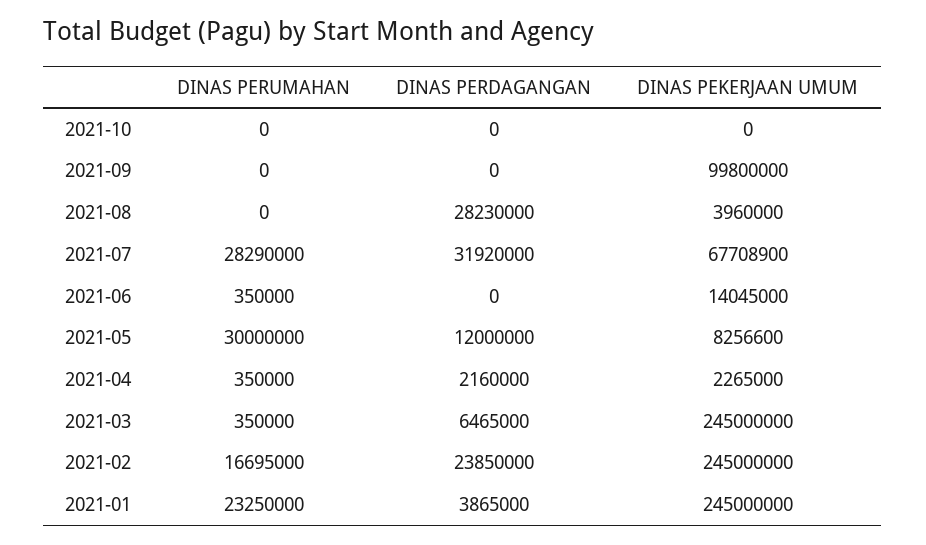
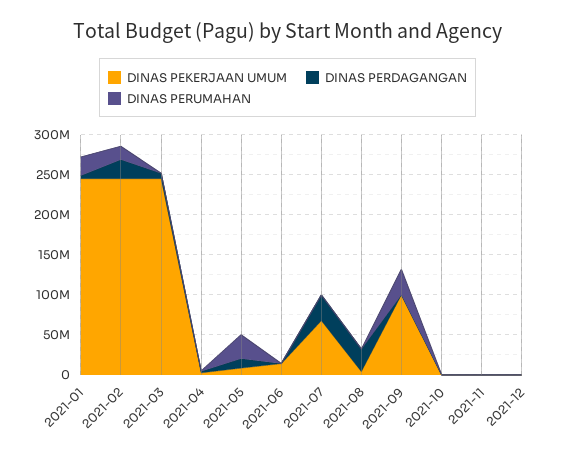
DINAS PERUMAHAN, 2021-09: 0 -> 30000000
DINAS PERUMAHAN, 2021-07: 28290000 -> 0
DINAS PEKERJAAN UMUM, 2021-11: none -> 0
DINAS PERDAGANGAN, 2021-11: none -> 0
DINAS PERUMAHAN, 2021-11: none -> 0
DINAS PEKERJAAN UMUM, 2021-12: none -> 0
DINAS PERDAGANGAN, 2021-12: none -> 0
DINAS PERUMAHAN, 2021-12: none -> 0

